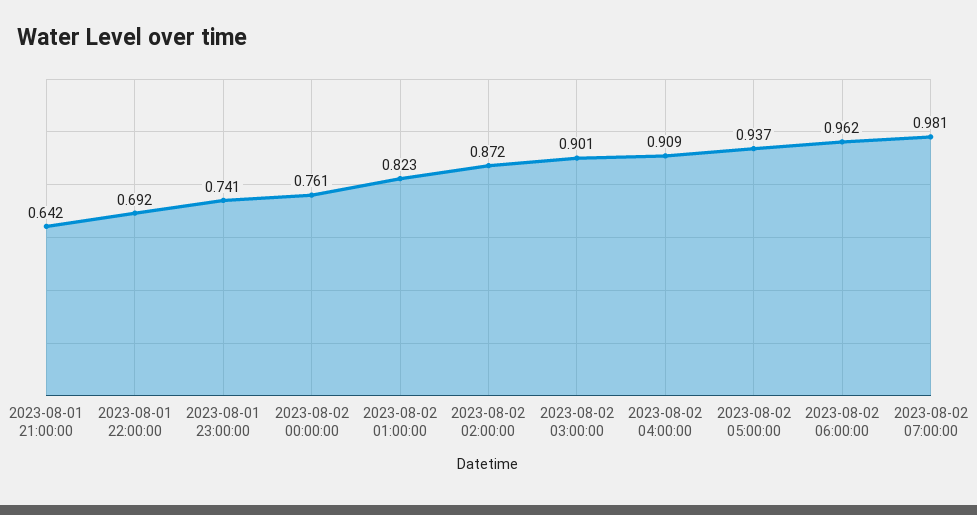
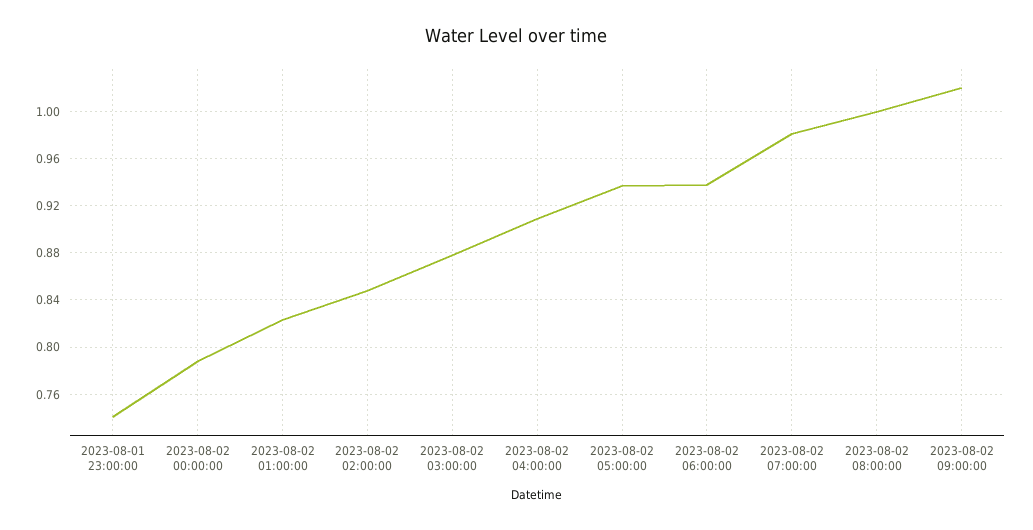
2023-08-01 21:00:00: 0.642 -> none
2023-08-01 22:00:00: 0.692 -> none
2023-08-02 00:00:00: 0.761 -> 0.79
2023-08-02 02:00:00: 0.872 -> 0.85
2023-08-02 03:00:00: 0.901 -> 0.88
2023-08-02 06:00:00: 0.962 -> 0.94
2023-08-02 08:00:00: none -> 1
2023-08-02 09:00:00: none -> 1.02

